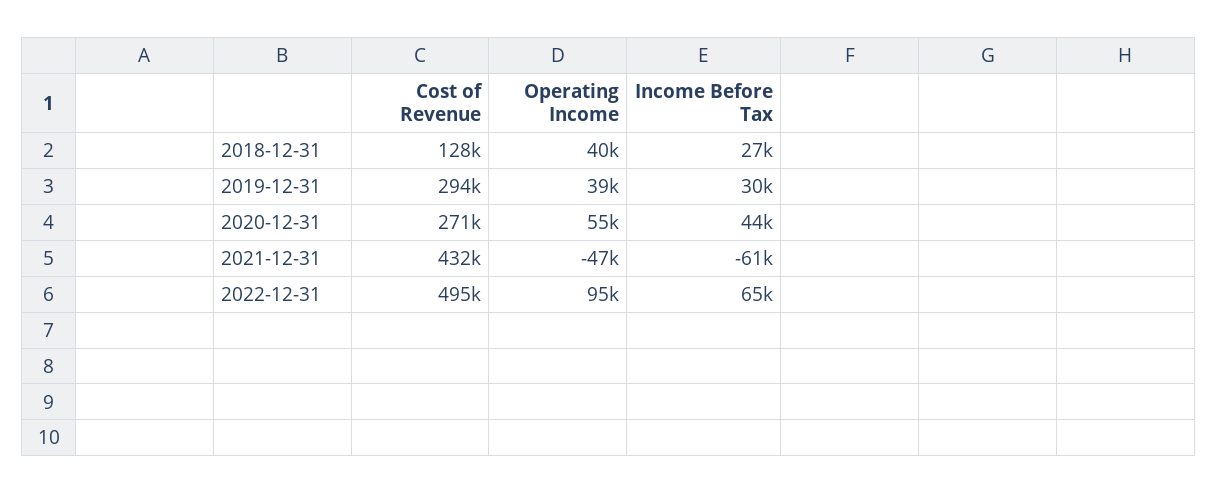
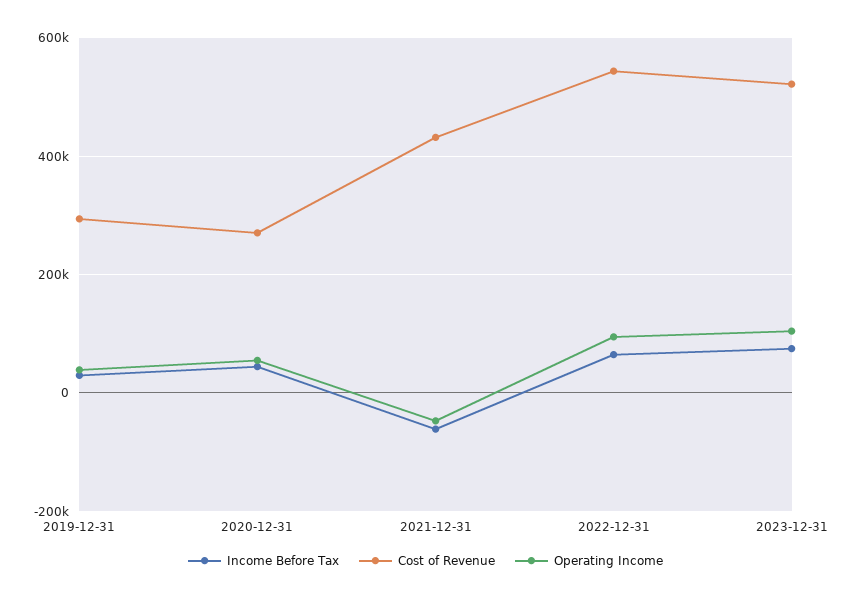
Cost of Revenue, 2018-12-31: 128000 -> none
Operating Income, 2018-12-31: 40000 -> none
Income Before Tax, 2018-12-31: 27000 -> none
Cost of Revenue, 2022-12-31: 495000 -> 540000
Income Before Tax, 2023-12-31: none -> 80000
Cost of Revenue, 2023-12-31: none -> 520000
Operating Income, 2023-12-31: none -> 100000

